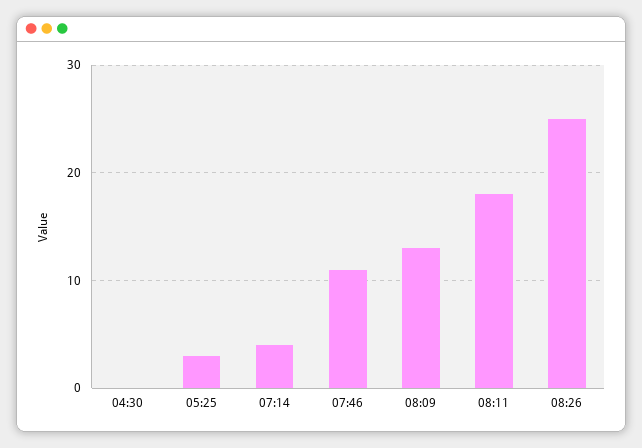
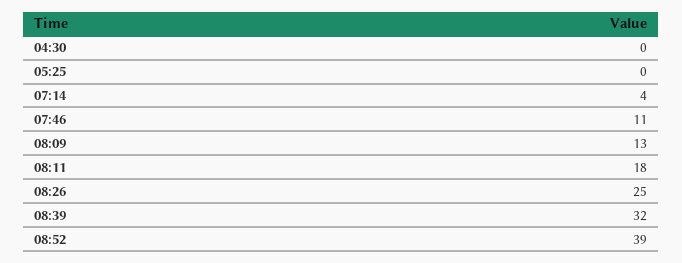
05:25: 3 -> 0
08:39: none -> 32
08:52: none -> 39

